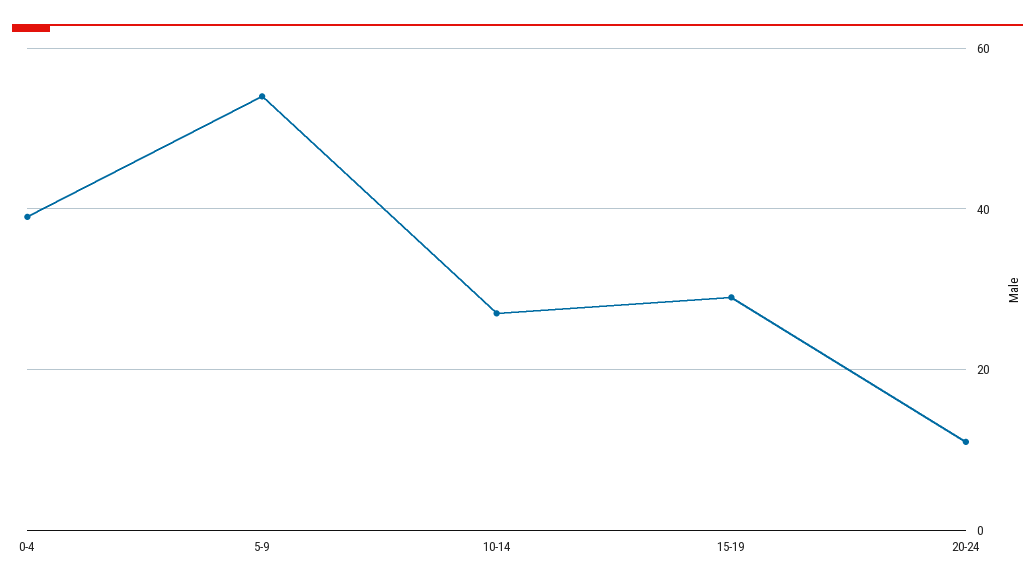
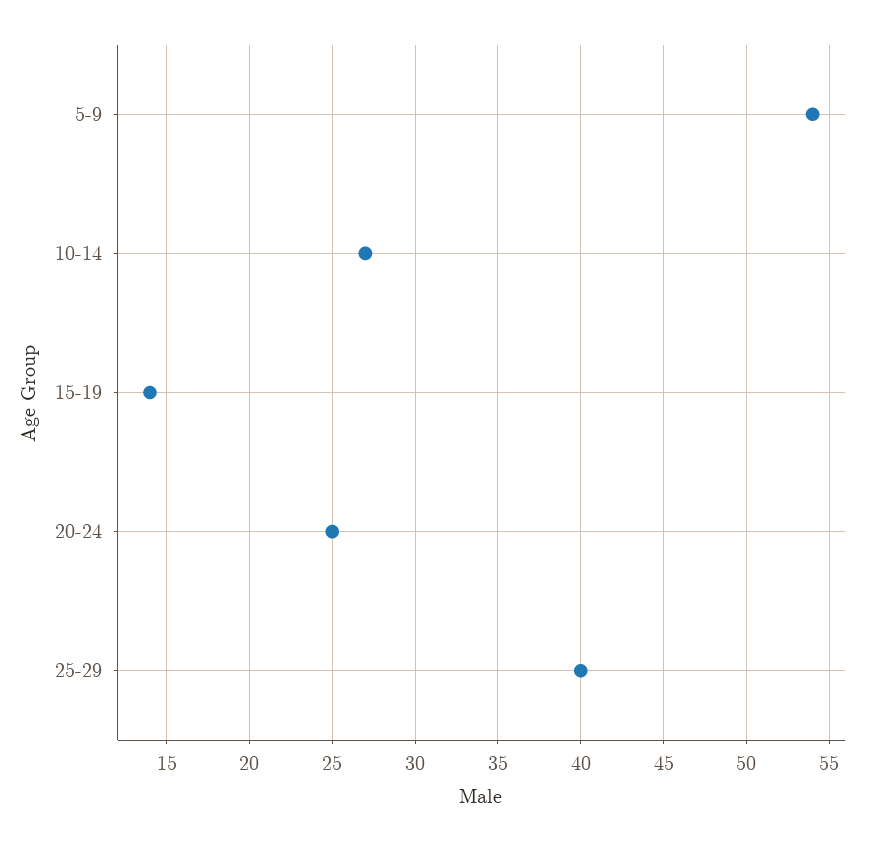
0-4: 40 -> none
15-19: 30 -> 14
20-24: 10 -> 25
25-29: none -> 40

